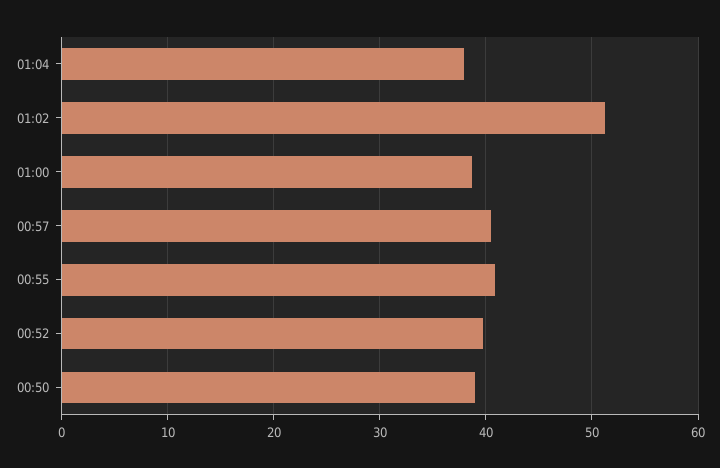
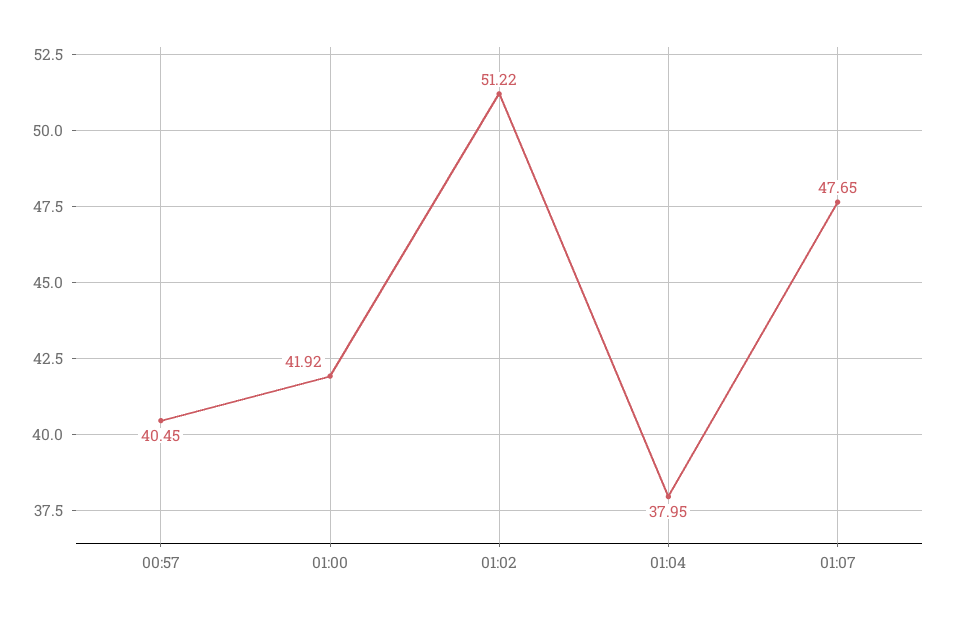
01:00: 39 -> 41.92
00:55: 41 -> none
00:52: 40 -> none
00:50: 39 -> none
01:07: none -> 47.65

